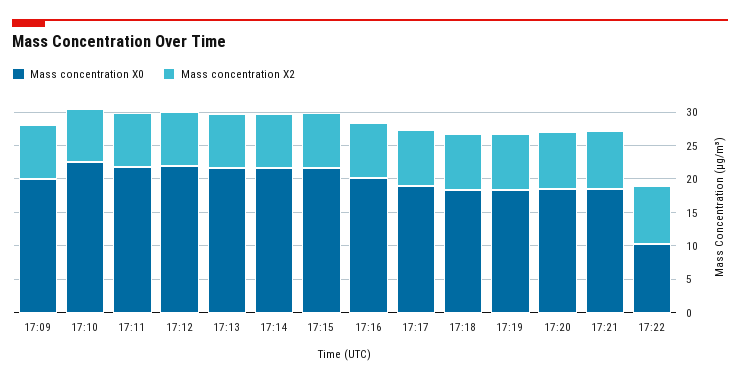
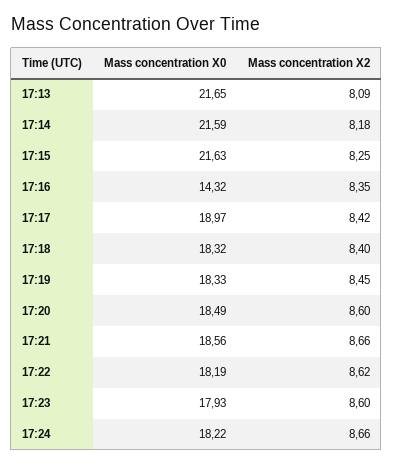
Mass concentration X0, 17:09: 20 -> none
Mass concentration X2, 17:09: 7.5 -> none
Mass concentration X0, 17:10: 22.5 -> none
Mass concentration X2, 17:10: 7.5 -> none
Mass concentration X0, 17:11: 22.5 -> none
Mass concentration X2, 17:11: 7.5 -> none
Mass concentration X0, 17:12: 22.5 -> none
Mass concentration X2, 17:12: 7.5 -> none
Mass concentration X0, 17:16: 20 -> 14.32
Mass concentration X0, 17:22: 10 -> 18.19
Mass concentration X0, 17:23: none -> 17.93
Mass concentration X2, 17:23: none -> 8.6
Mass concentration X0, 17:24: none -> 18.22
Mass concentration X2, 17:24: none -> 8.66

